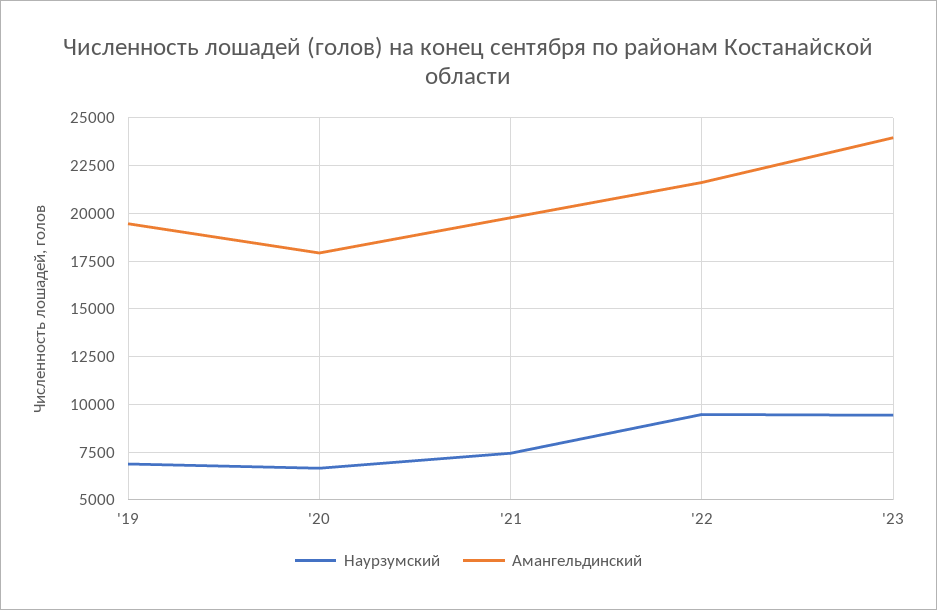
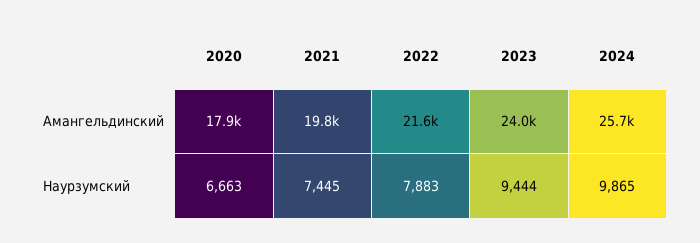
Наурзумский, '19: 7000 -> none
Амангельдинский, '19: 19500 -> none
Наурзумский, '22: 9500 -> 7883
Амангельдинский, 2024: none -> 25700
Наурзумский, 2024: none -> 9865

